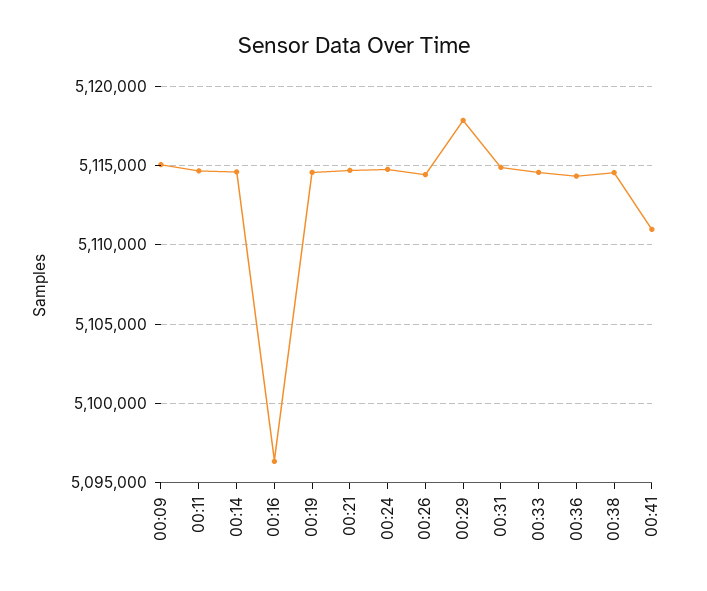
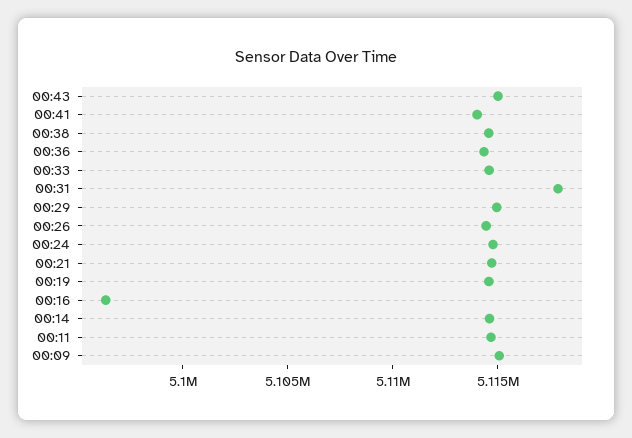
00:29: 5118000 -> 5115000
00:31: 5115000 -> 5118000
00:41: 5111000 -> 5114000
00:43: none -> 5115000

